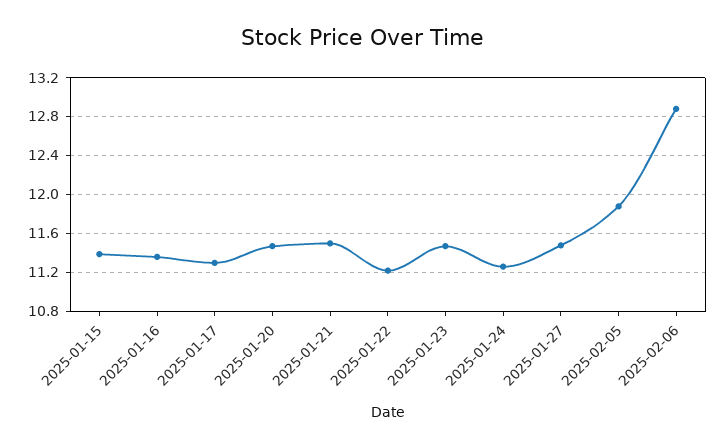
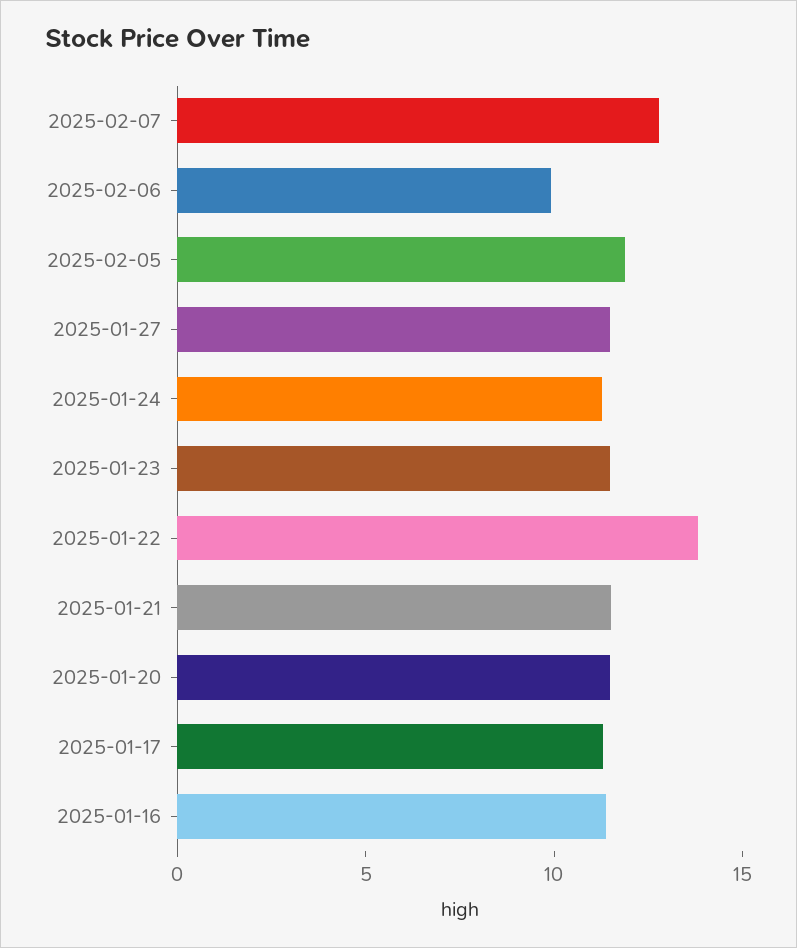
2025-01-15: 11.4 -> none
2025-01-22: 11.2 -> 14
2025-02-06: 12.9 -> 10
2025-02-07: none -> 13

